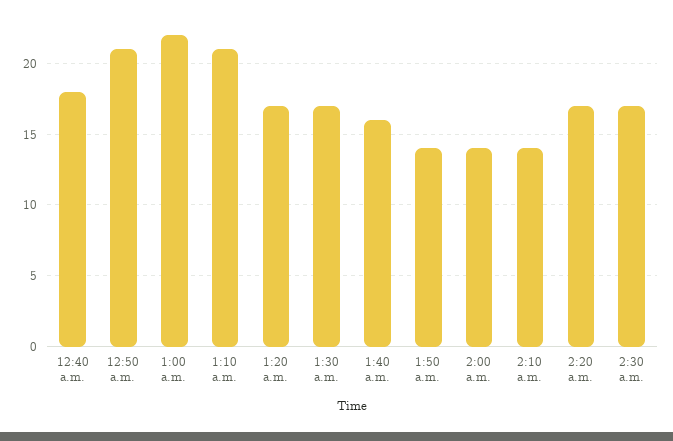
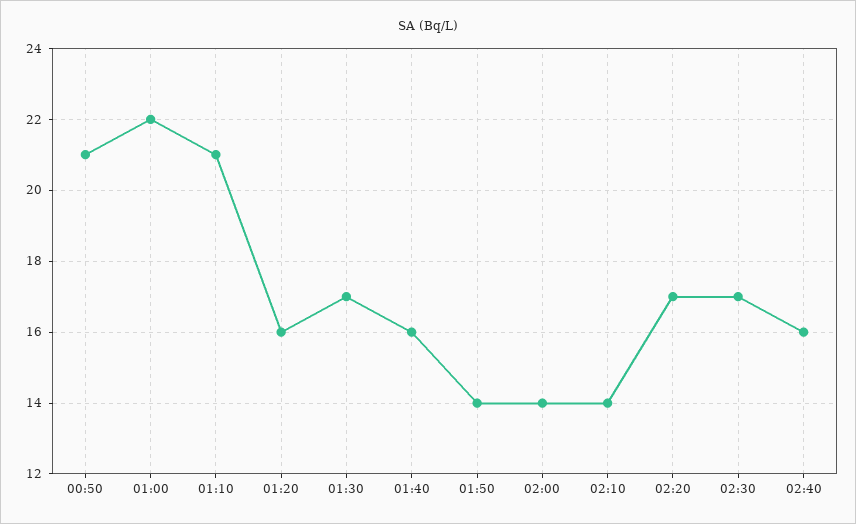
12:40 a.m.: 18 -> none
1:20 a.m.: 17 -> 16
02:40: none -> 16

